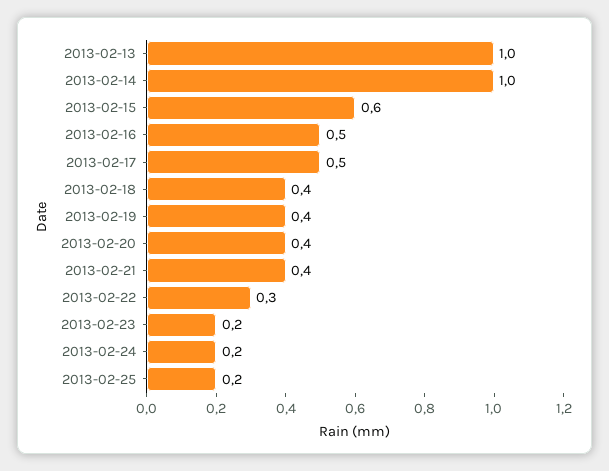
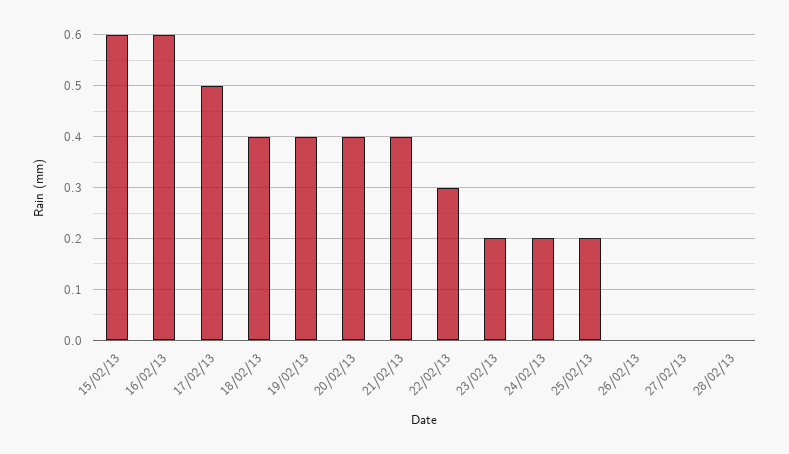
2013-02-13: 1 -> none
2013-02-14: 1 -> none
2013-02-16: 0.5 -> 0.6
26/02/13: none -> 0
27/02/13: none -> 0
28/02/13: none -> 0

